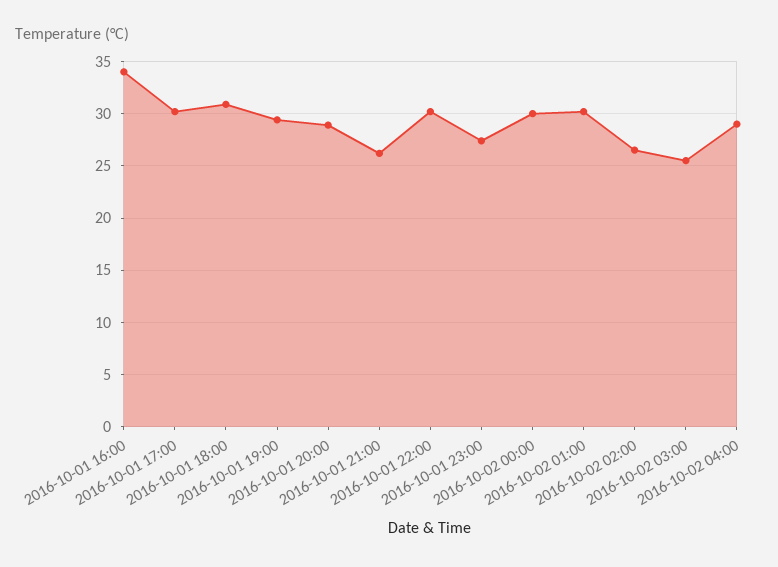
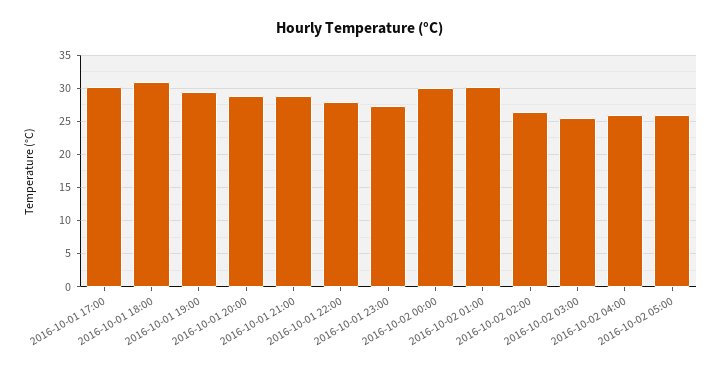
2016-10-01 16:00: 34 -> none
2016-10-01 21:00: 26 -> 29
2016-10-01 22:00: 30 -> 28
2016-10-02 04:00: 29 -> 26
2016-10-02 05:00: none -> 26

